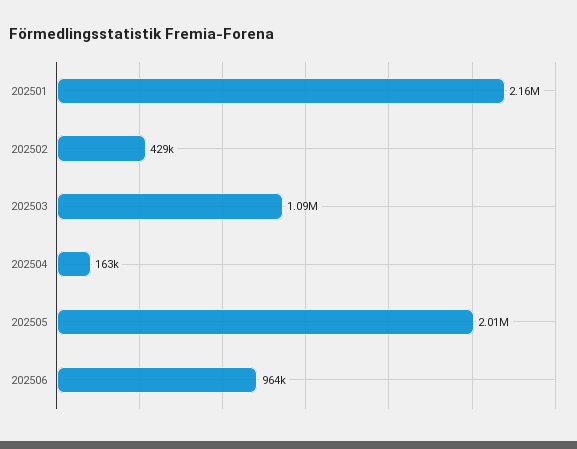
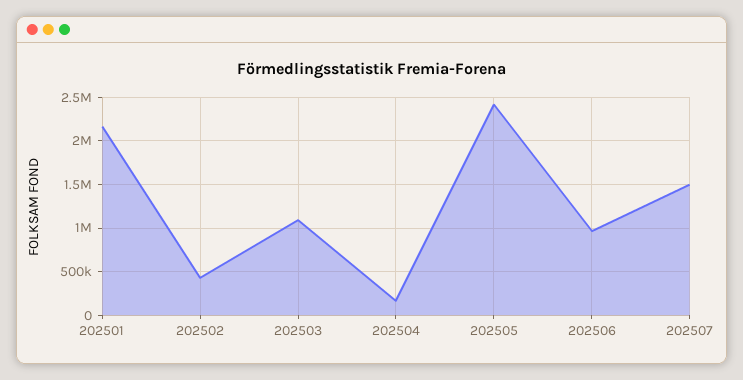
202505: 2010000 -> 2400000
202507: none -> 1500000

